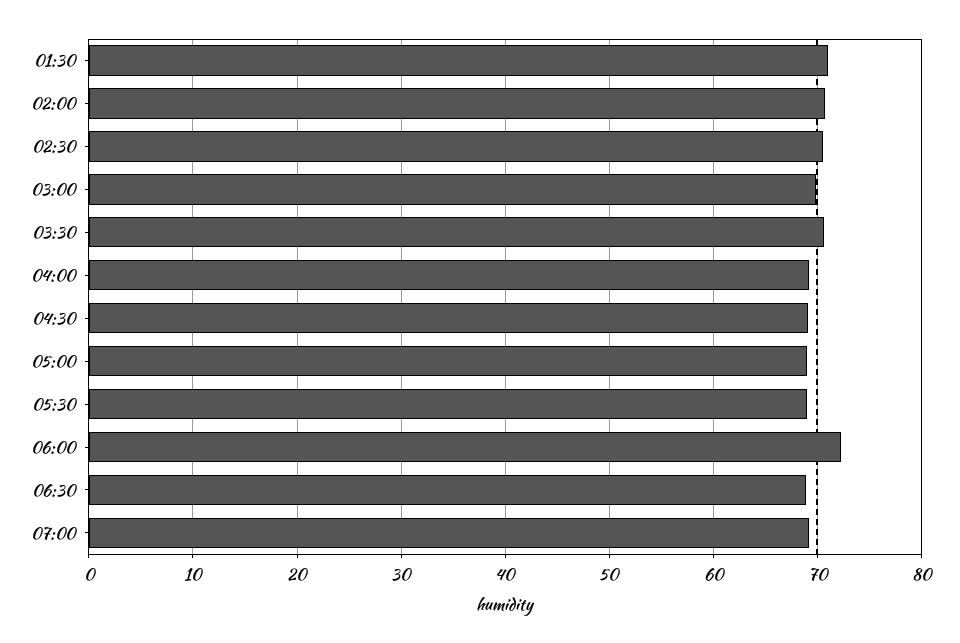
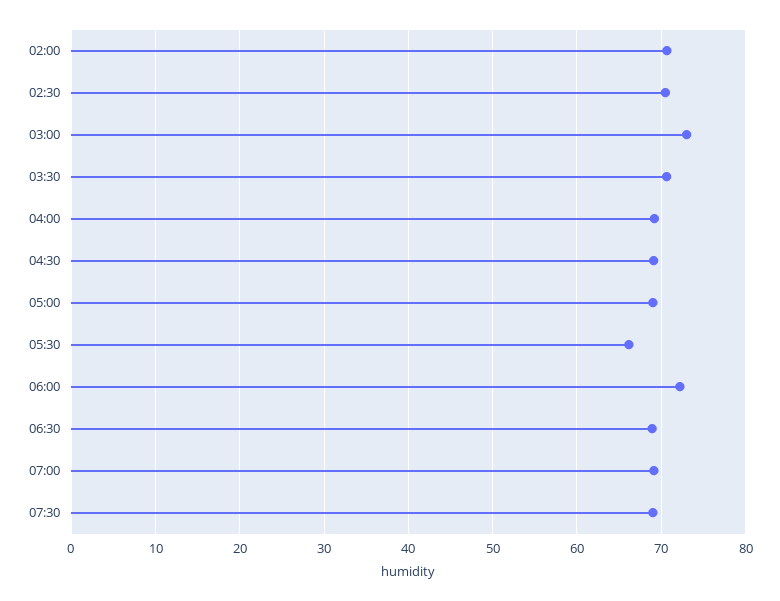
01:30: 71 -> none
03:00: 70 -> 73
05:30: 69 -> 66
07:30: none -> 69

